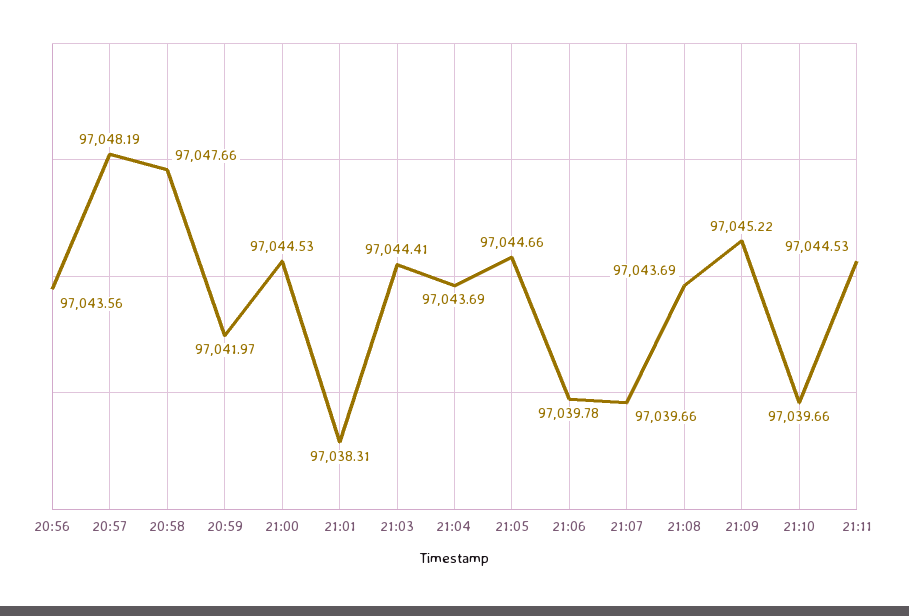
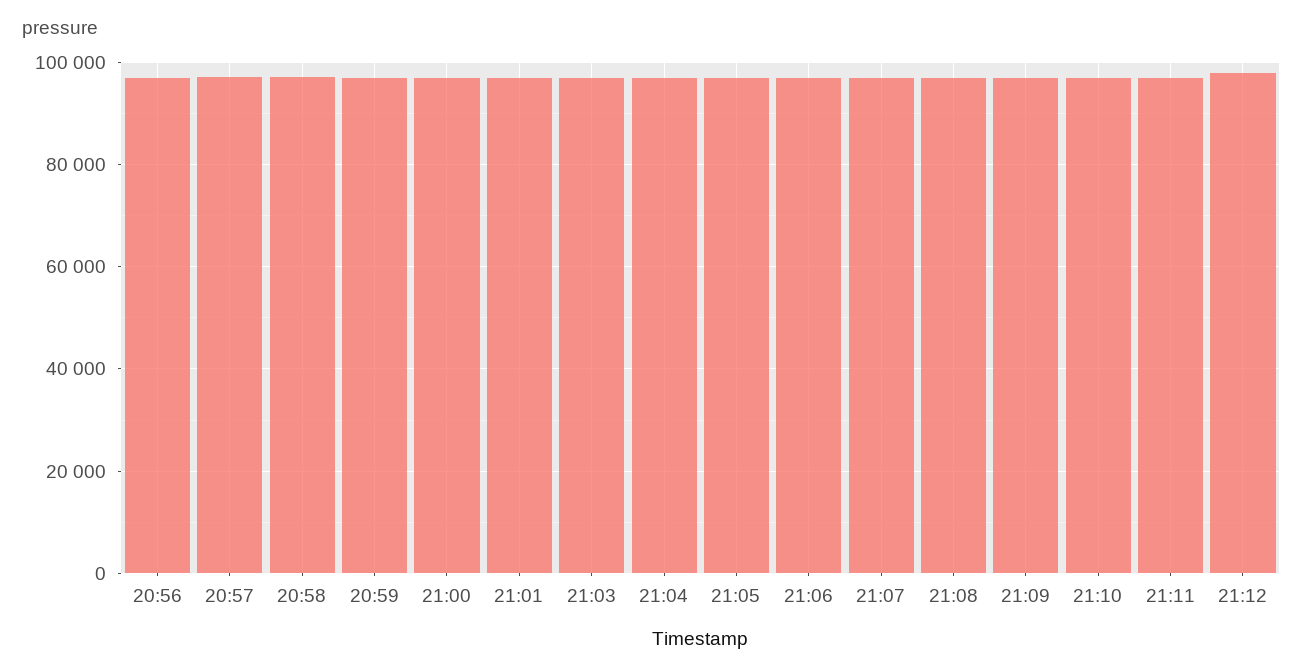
21:12: none -> 98000

